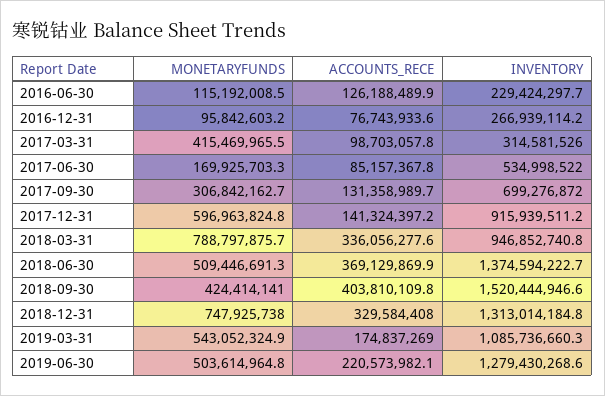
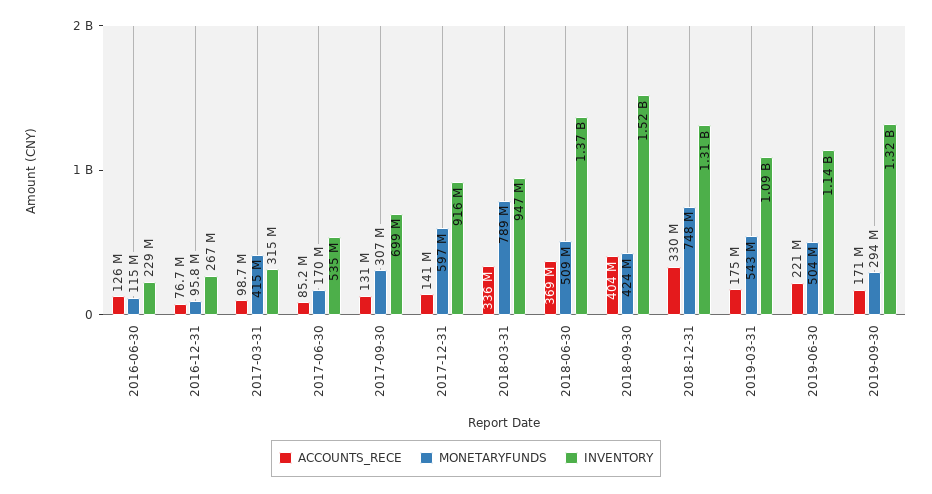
INVENTORY, 2019-06-30: 1279430268.6 -> 1140000000
ACCOUNTS_RECE, 2019-09-30: none -> 171000000
MONETARYFUNDS, 2019-09-30: none -> 294000000
INVENTORY, 2019-09-30: none -> 1320000000

